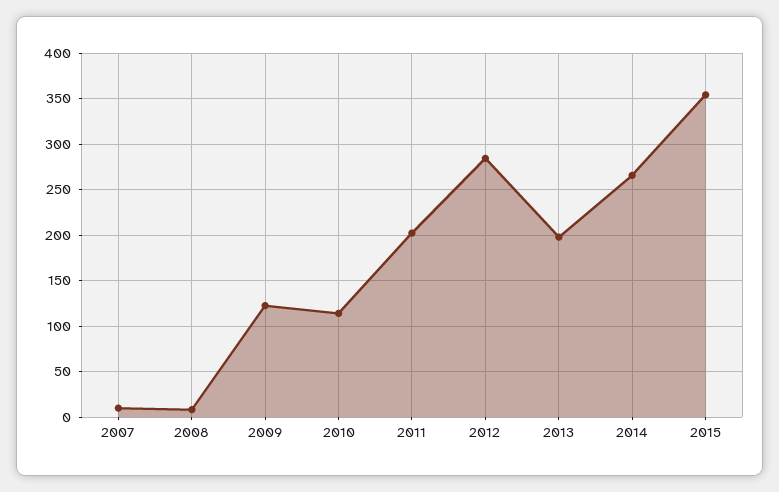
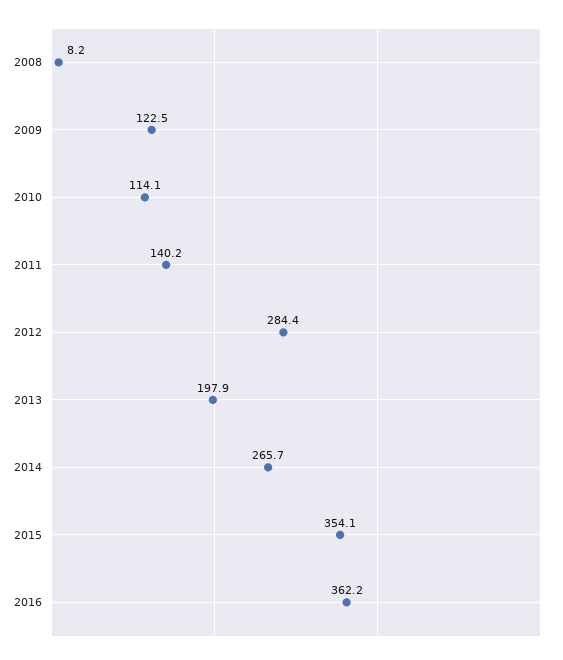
2007: 10 -> none
2011: 200 -> 140.2
2016: none -> 362.2

